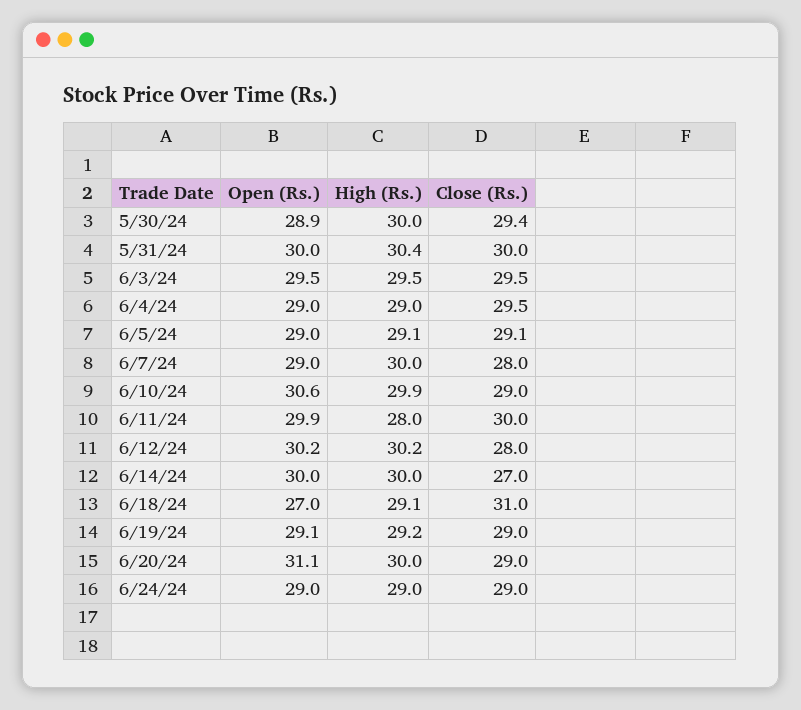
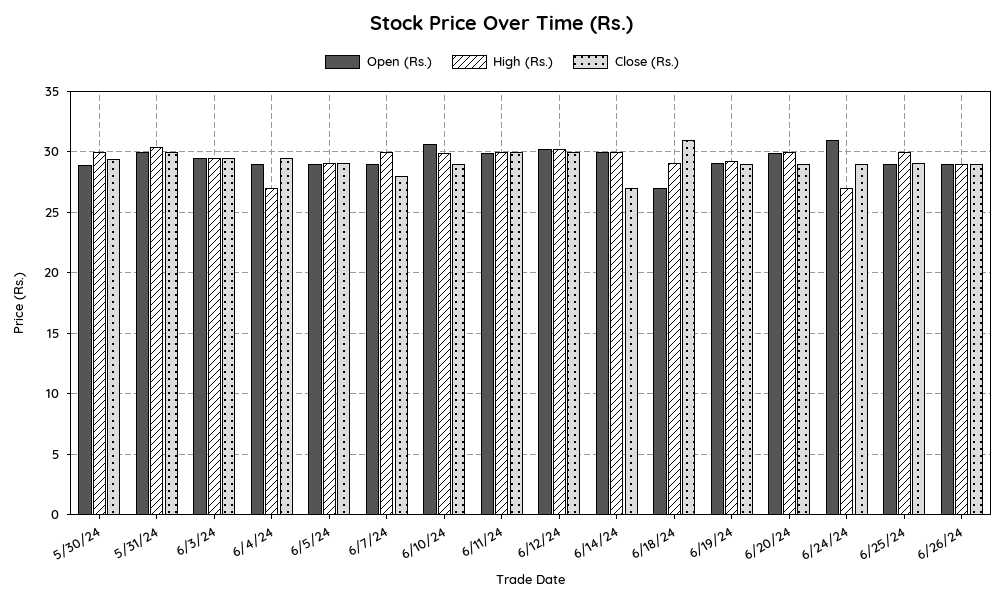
High (Rs.), 6/4/24: 29 -> 27
High (Rs.), 6/11/24: 28 -> 30
Close (Rs.), 6/12/24: 28 -> 30
Open (Rs.), 6/20/24: 31.1 -> 30
Open (Rs.), 6/24/24: 29 -> 31
High (Rs.), 6/24/24: 29 -> 27
Open (Rs.), 6/25/24: none -> 29
High (Rs.), 6/25/24: none -> 30
Close (Rs.), 6/25/24: none -> 29
Open (Rs.), 6/26/24: none -> 29
High (Rs.), 6/26/24: none -> 29
Close (Rs.), 6/26/24: none -> 29

